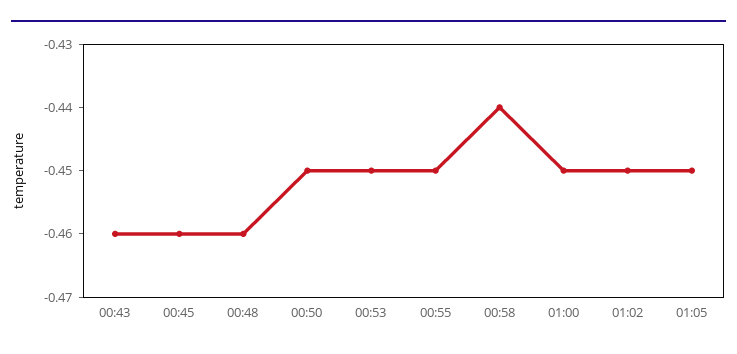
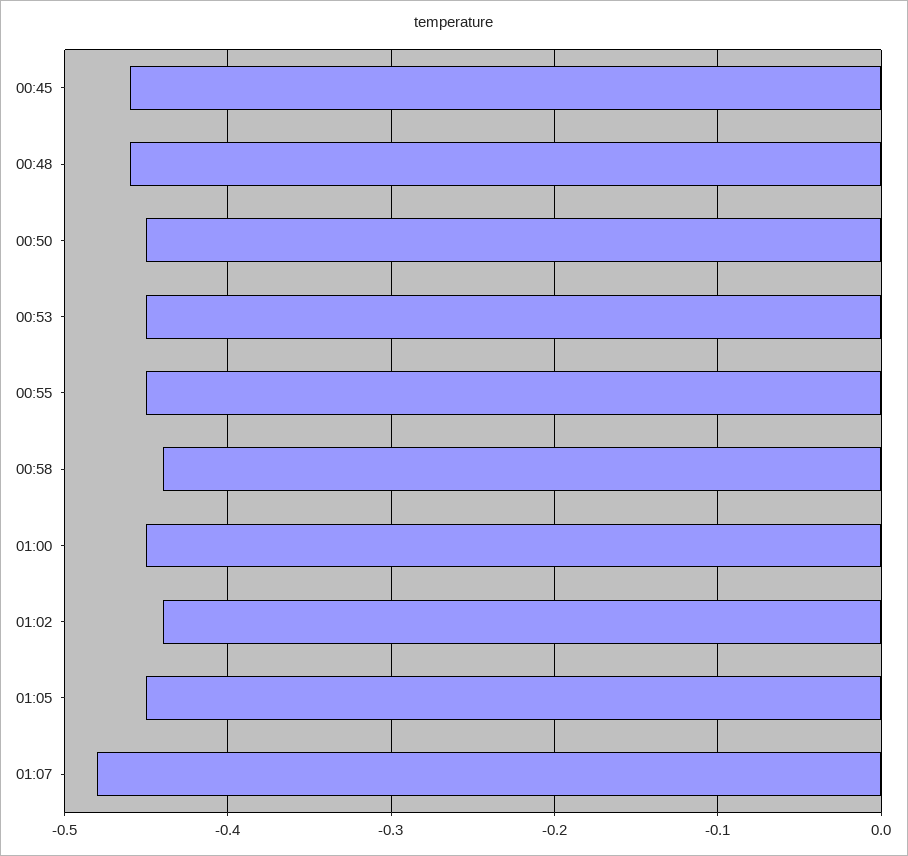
00:43: -0.46 -> none
01:02: -0.45 -> -0.44
01:07: none -> -0.48

